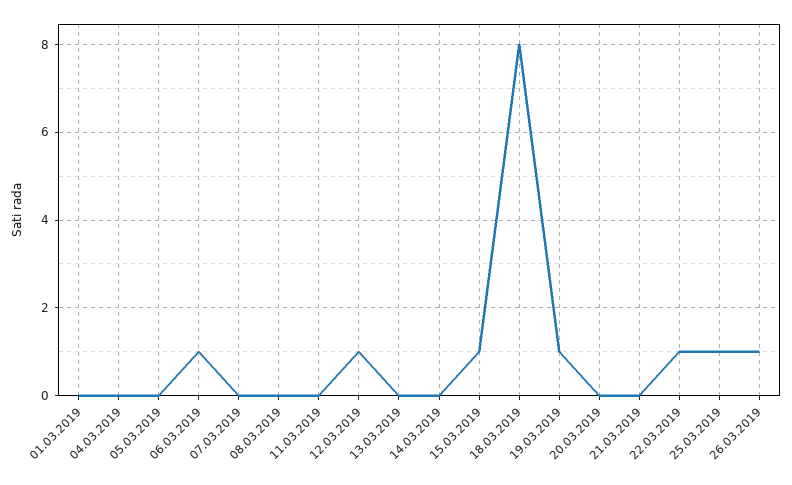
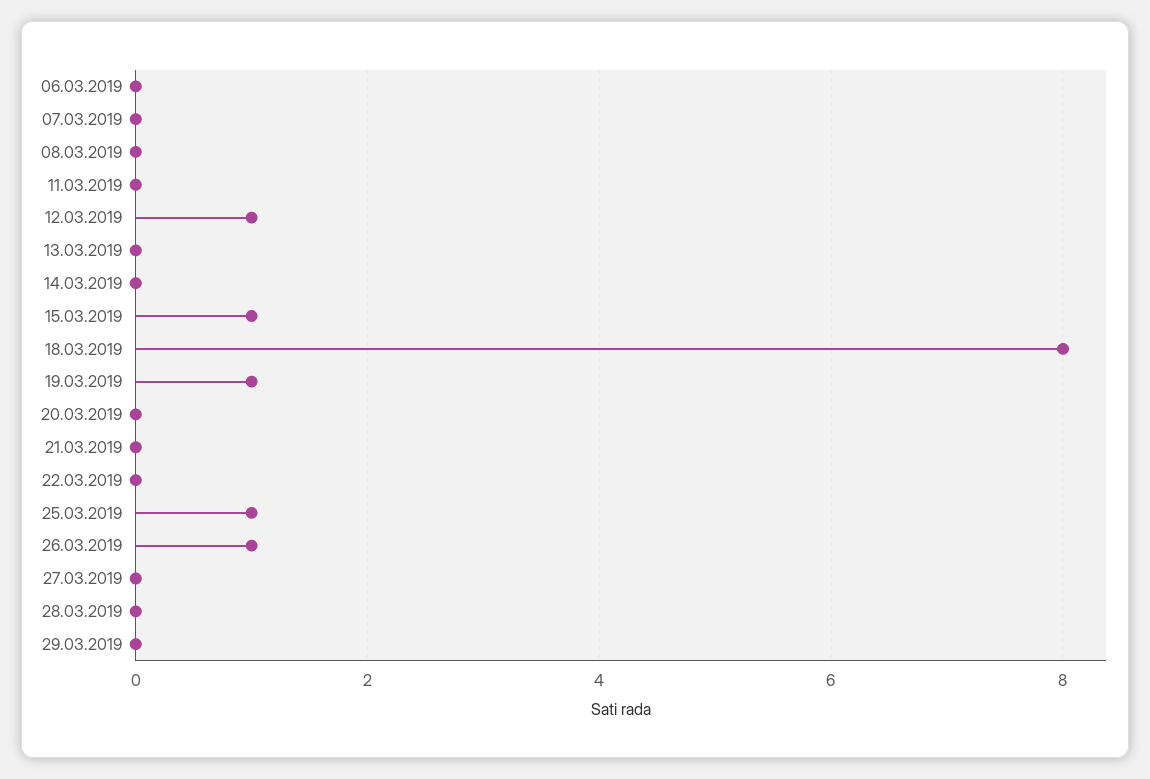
01.03.2019: 0 -> none
04.03.2019: 0 -> none
05.03.2019: 0 -> none
06.03.2019: 1 -> 0
22.03.2019: 1 -> 0
27.03.2019: none -> 0
28.03.2019: none -> 0
29.03.2019: none -> 0

